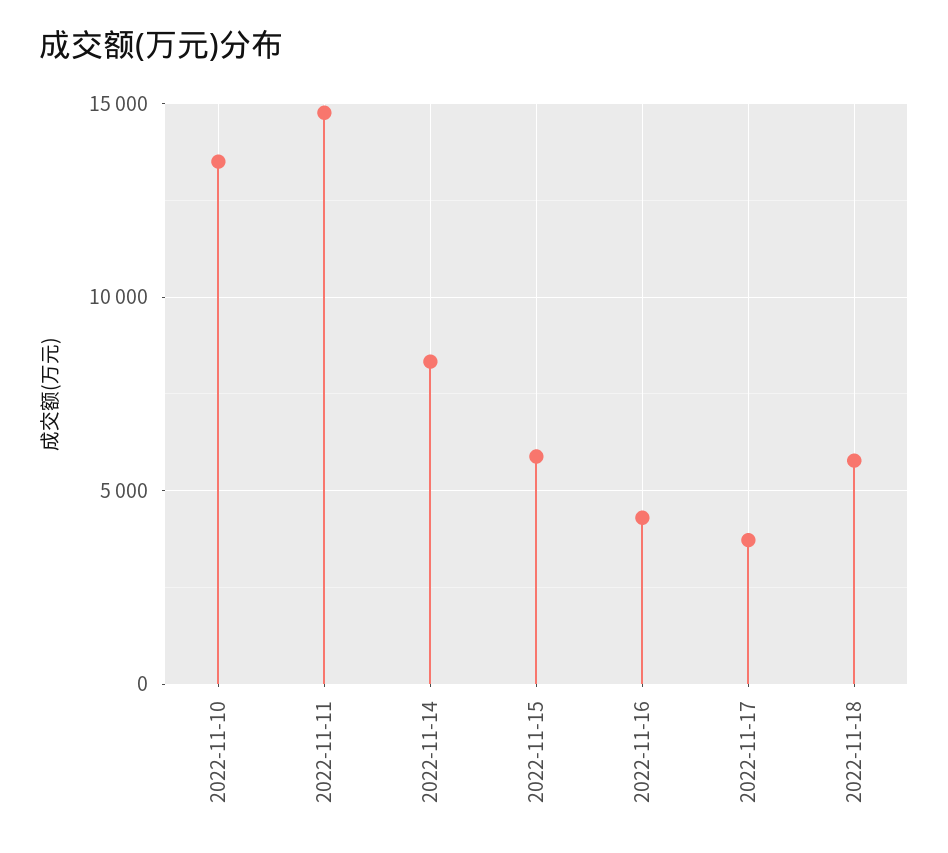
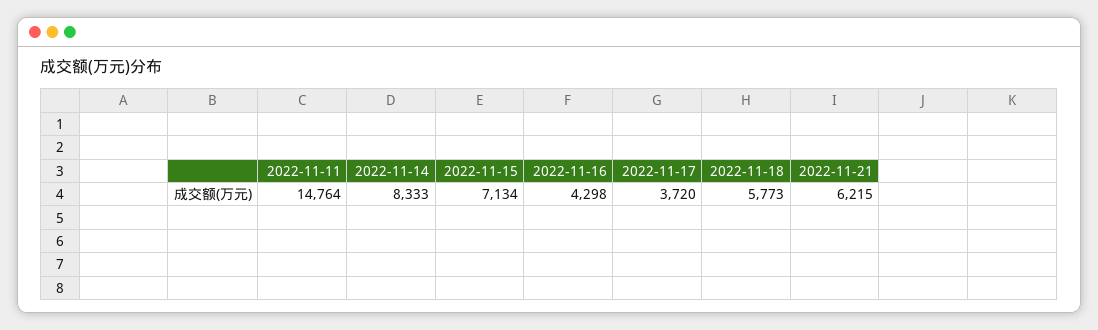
2022-11-10: 13500 -> none
2022-11-15: 6000 -> 7134
2022-11-21: none -> 6215

